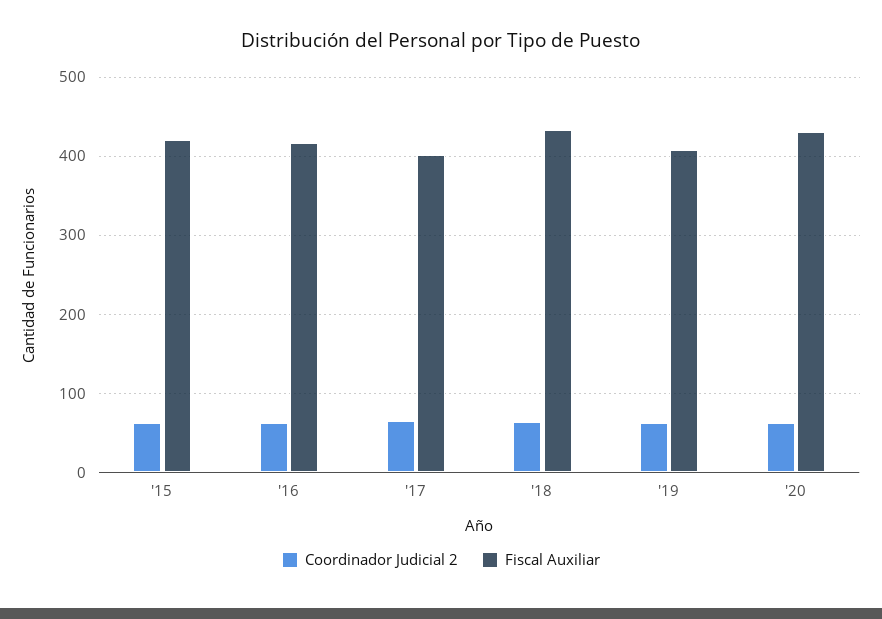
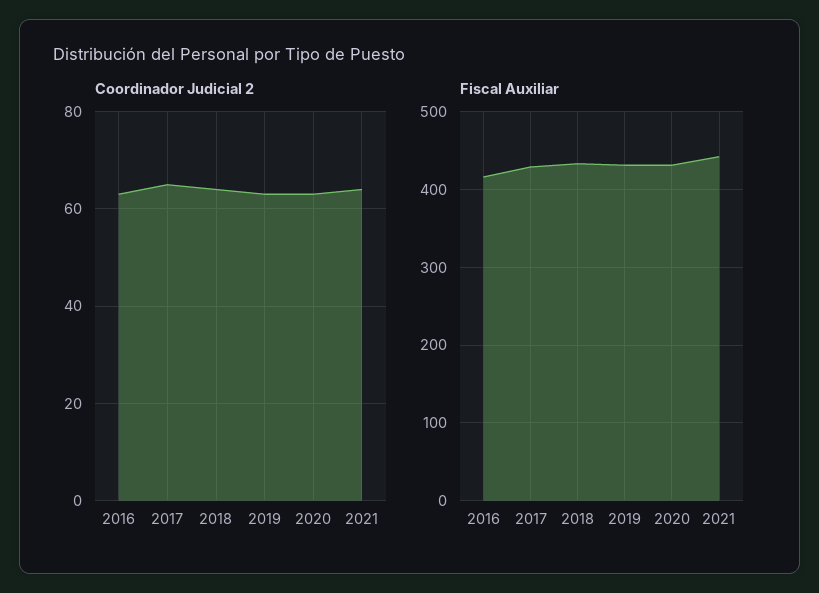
Coordinador Judicial 2, '15: 60 -> none
Fiscal Auxiliar, '15: 420 -> none
Fiscal Auxiliar, '17: 400 -> 430
Fiscal Auxiliar, '19: 410 -> 430
Coordinador Judicial 2, 2021: none -> 65
Fiscal Auxiliar, 2021: none -> 440

